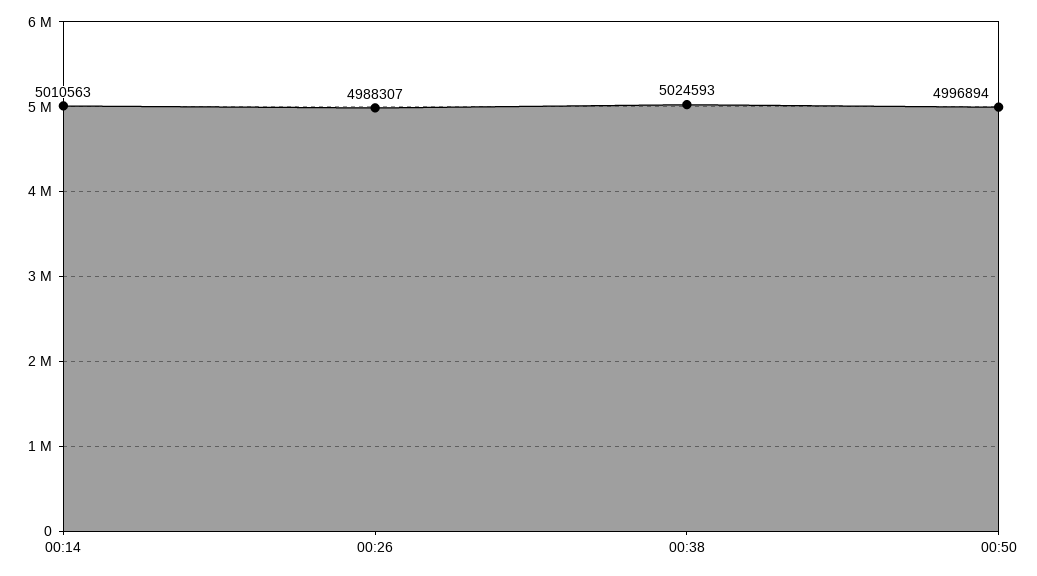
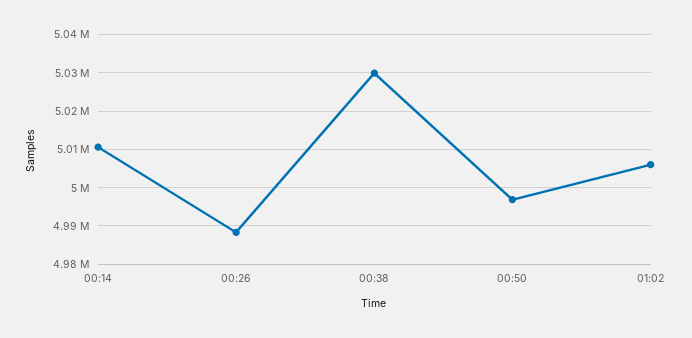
00:38: 5024593 -> 5030000
01:02: none -> 5006000

